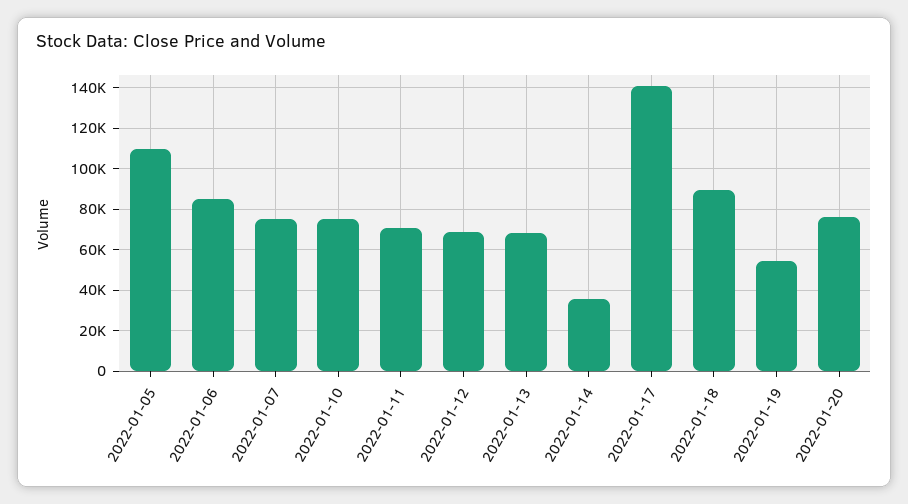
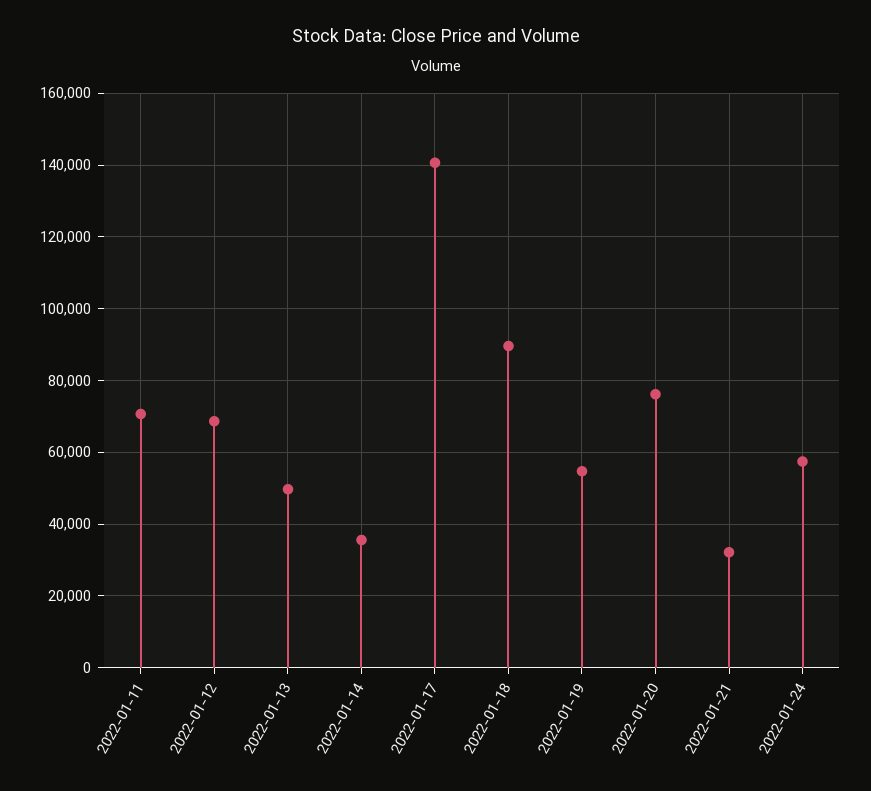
2022-01-05: 110000 -> none
2022-01-06: 85000 -> none
2022-01-07: 75000 -> none
2022-01-10: 75000 -> none
2022-01-13: 70000 -> 50000
2022-01-21: none -> 32000
2022-01-24: none -> 58000

